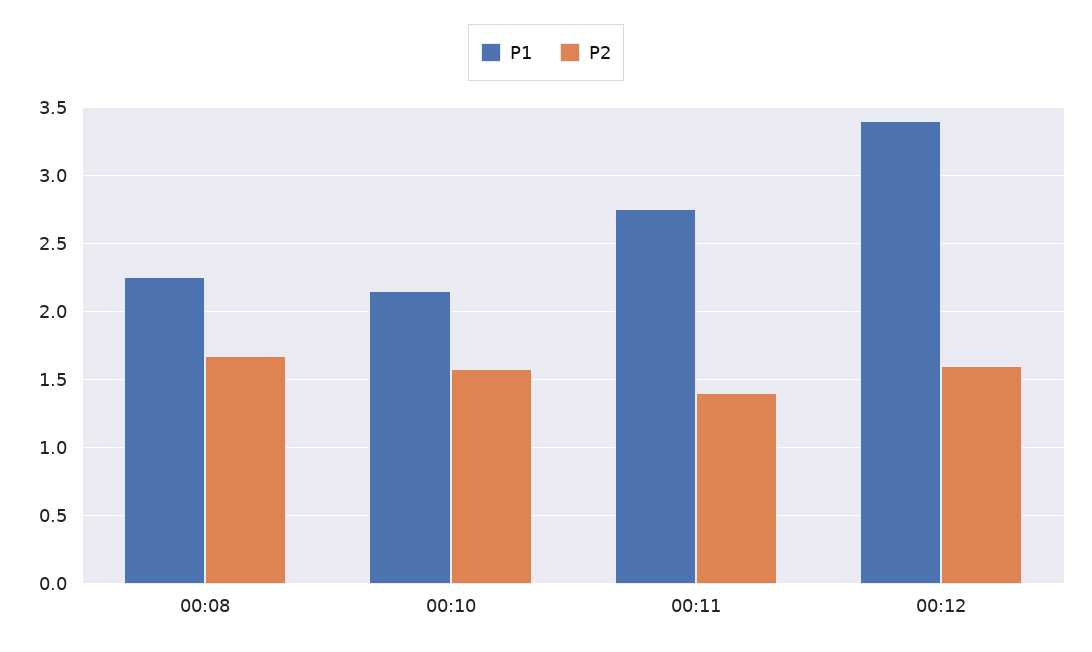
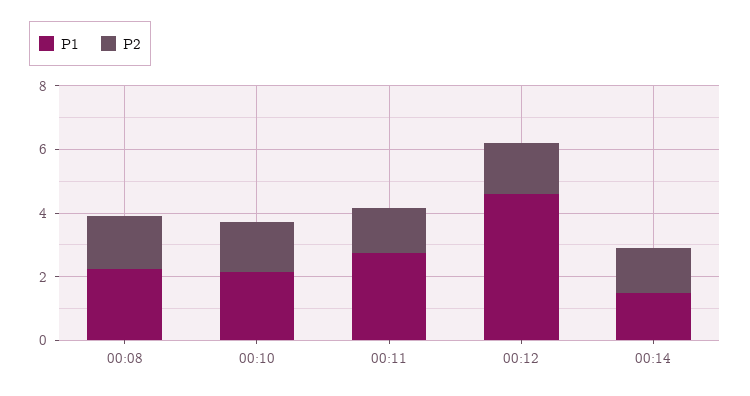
P1, 00:12: 3.4 -> 4.5
P1, 00:14: none -> 1.5
P2, 00:14: none -> 1.5

